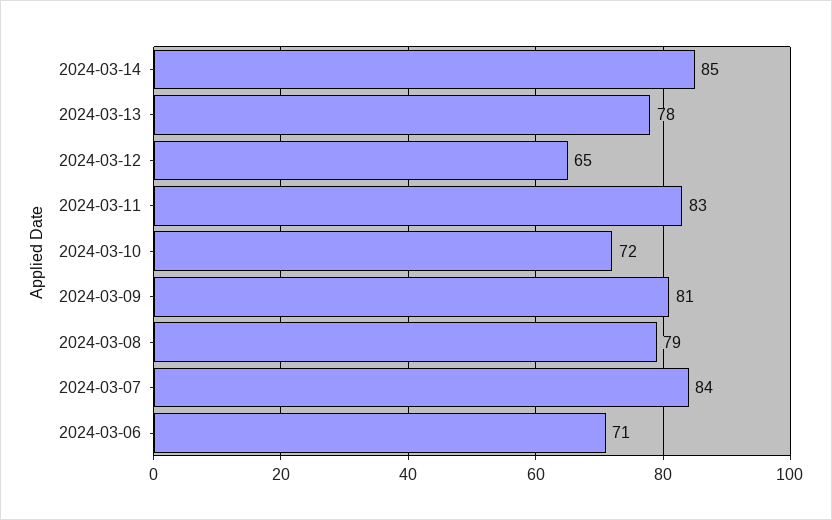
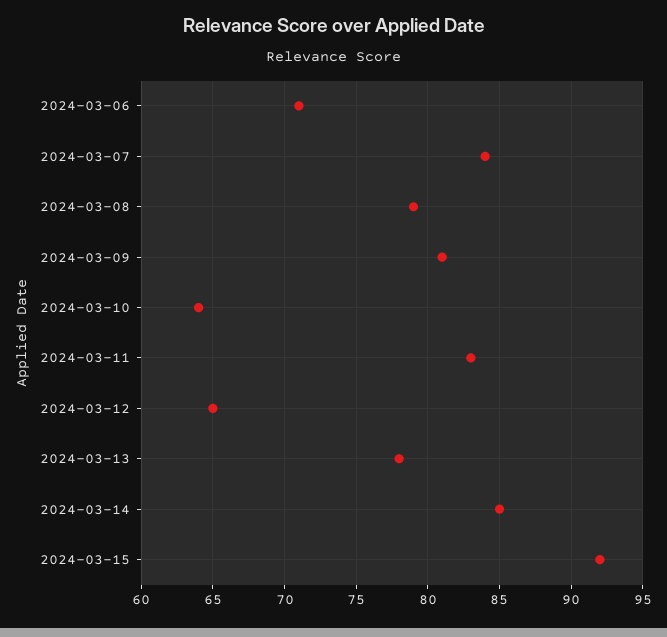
2024-03-10: 72 -> 64
2024-03-15: none -> 92

